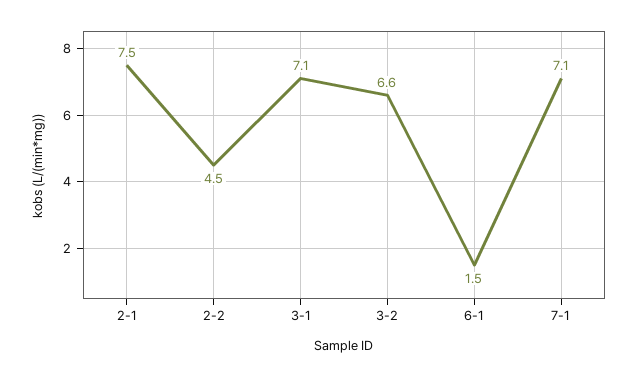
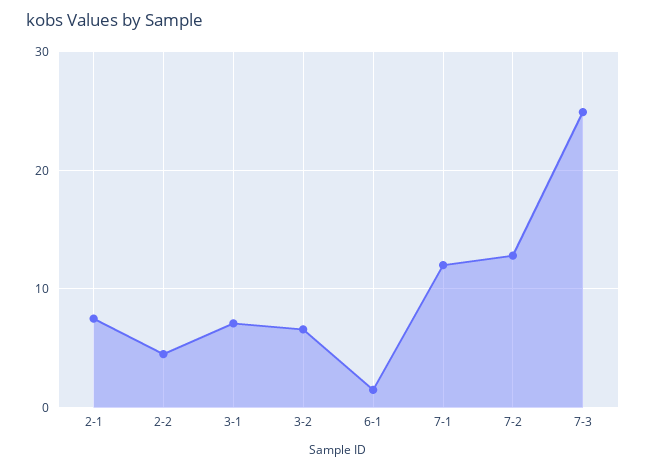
7-1: 7.1 -> 12
7-2: none -> 13
7-3: none -> 25

